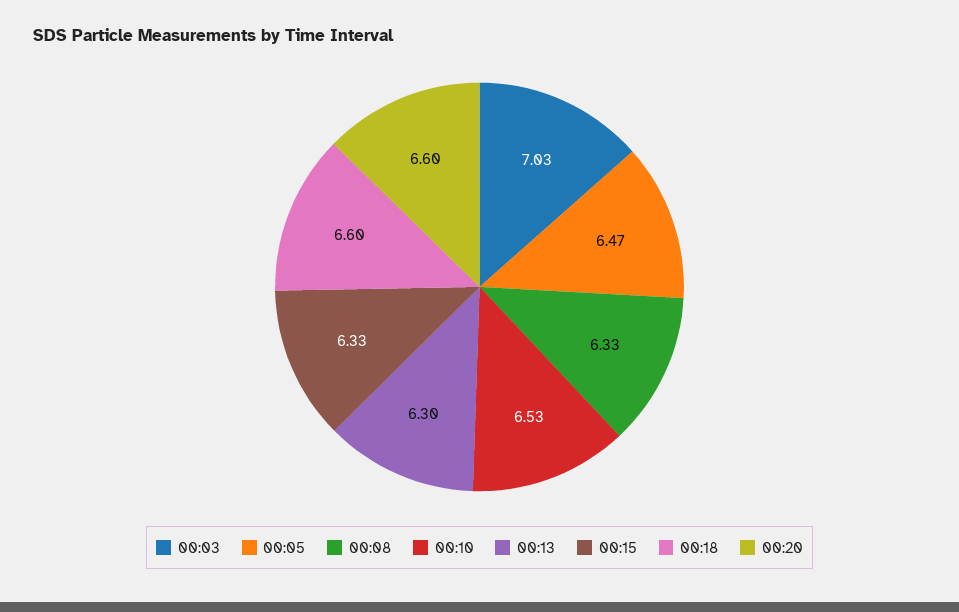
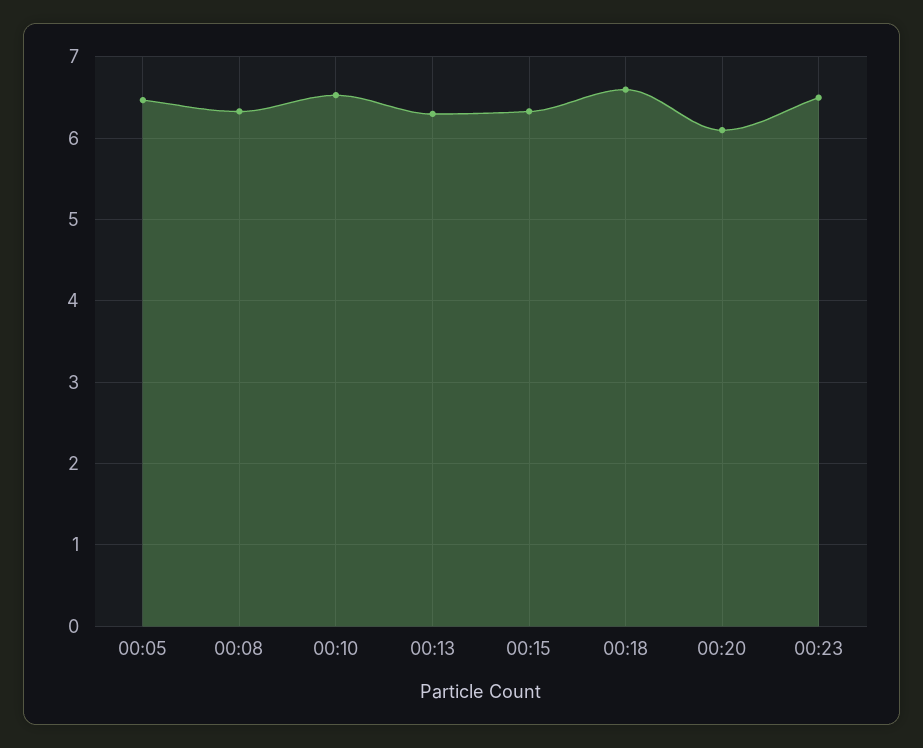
00:03: 7.03 -> none
00:20: 6.6 -> 6.1
00:23: none -> 6.5

